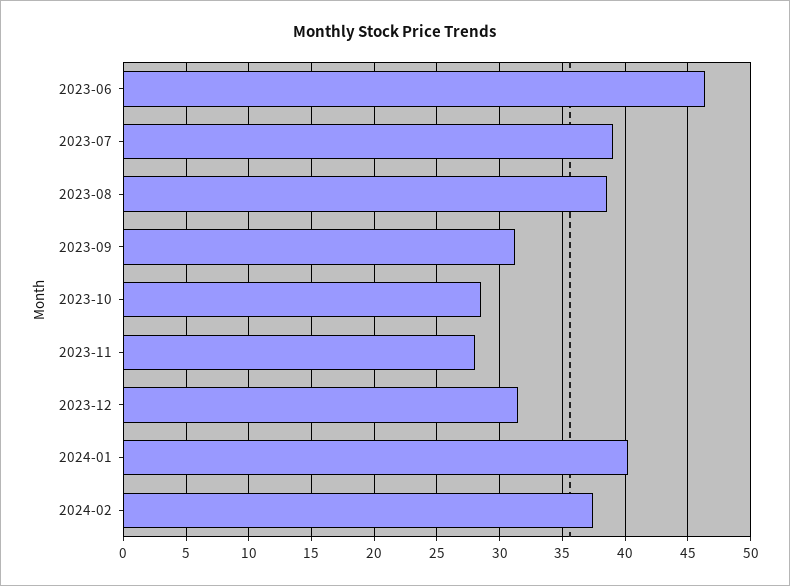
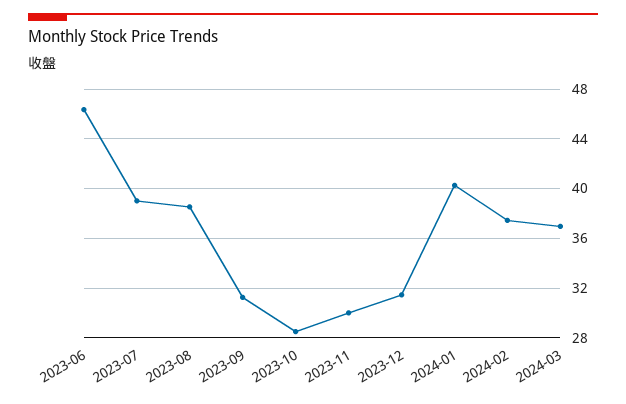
2023-11: 28 -> 30
2024-03: none -> 37

